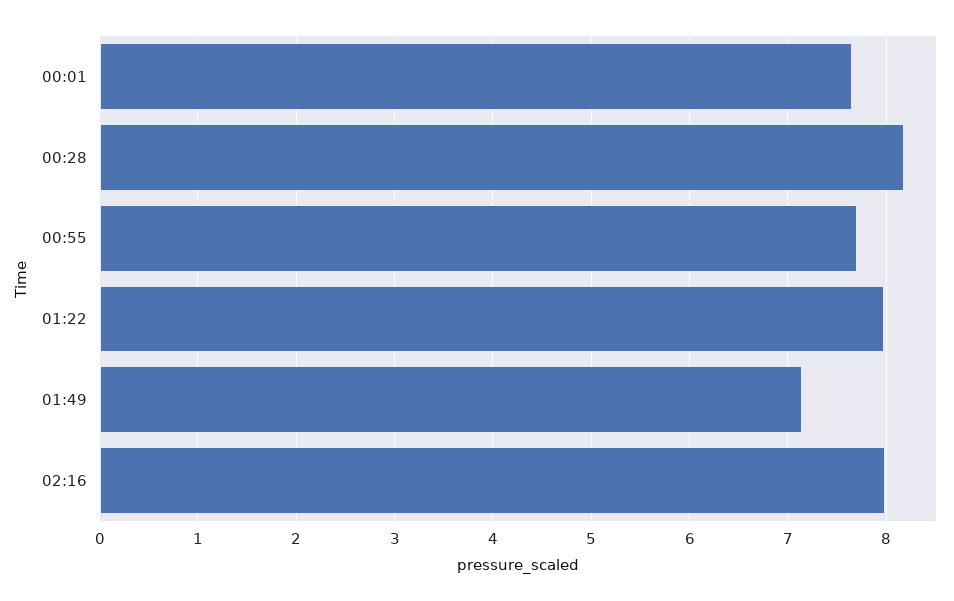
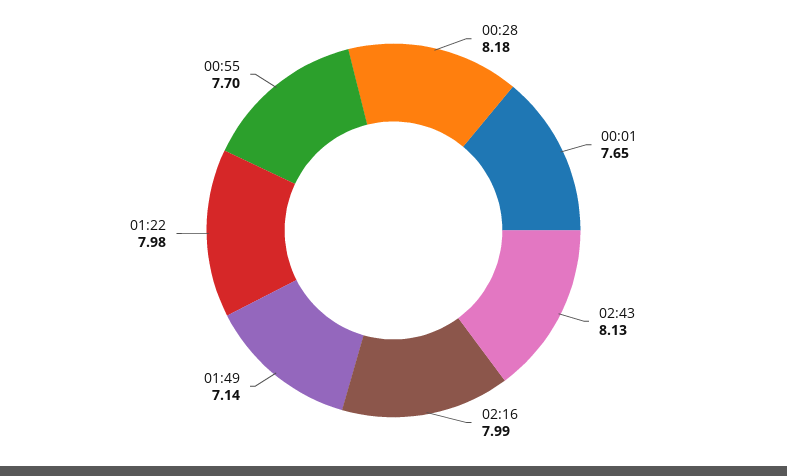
02:43: none -> 8.13

